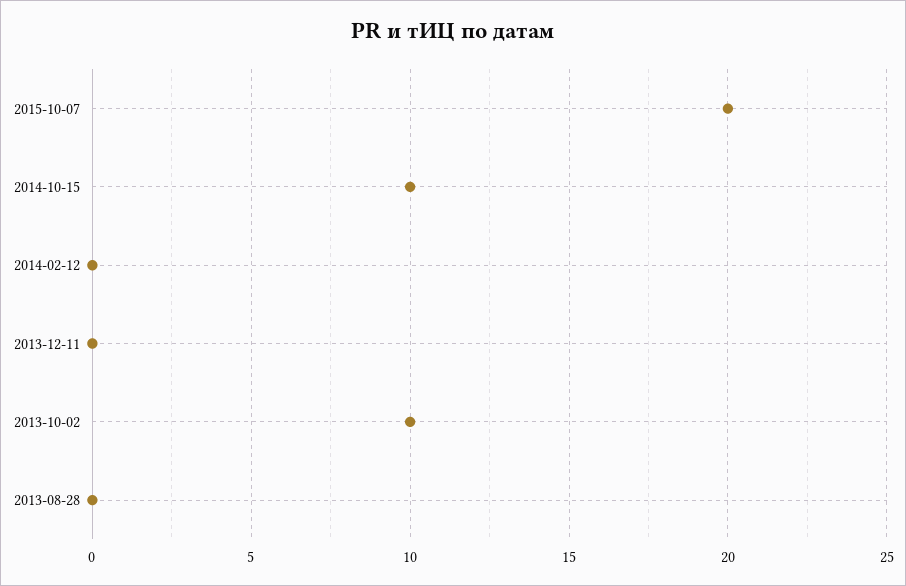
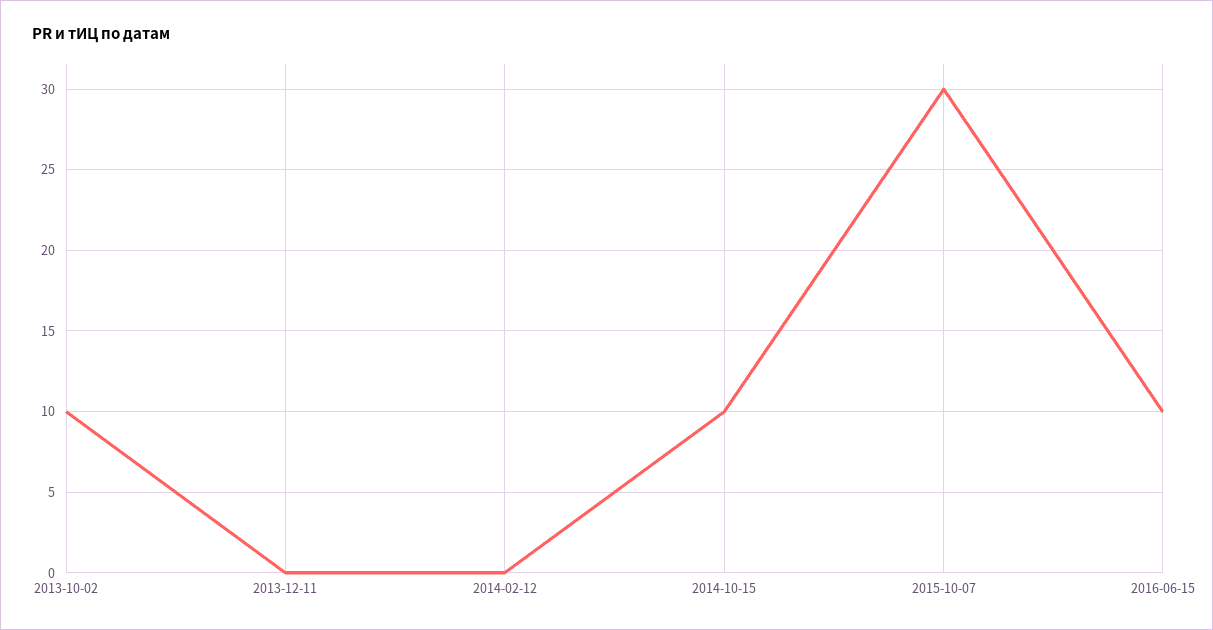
2015-10-07: 20 -> 30
2013-08-28: 0 -> none
2016-06-15: none -> 10

